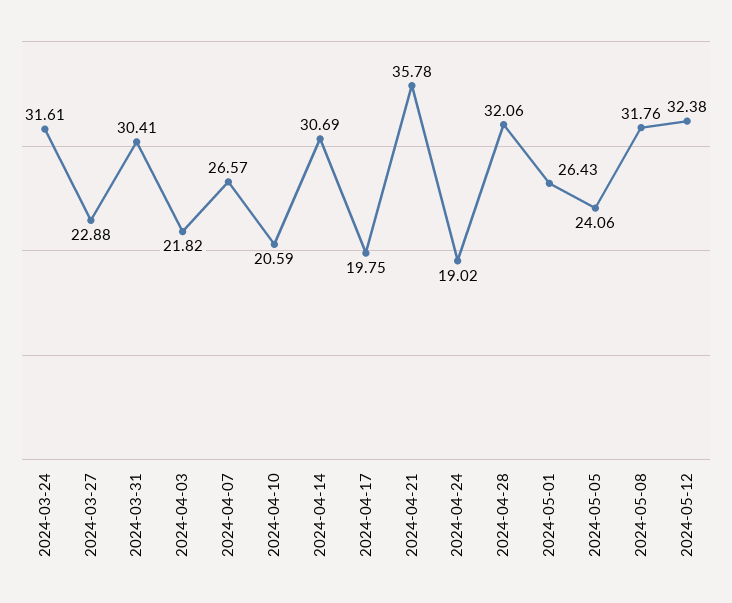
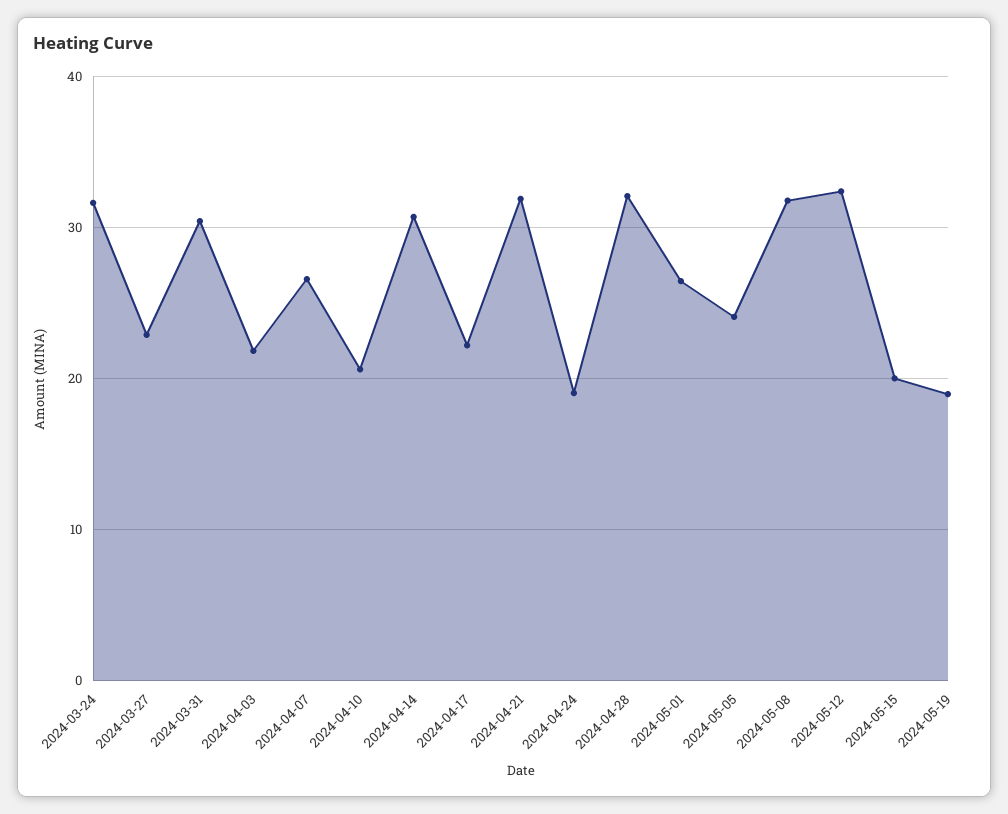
2024-04-17: 19.75 -> 22
2024-04-21: 35.78 -> 32
2024-05-15: none -> 20
2024-05-19: none -> 19

